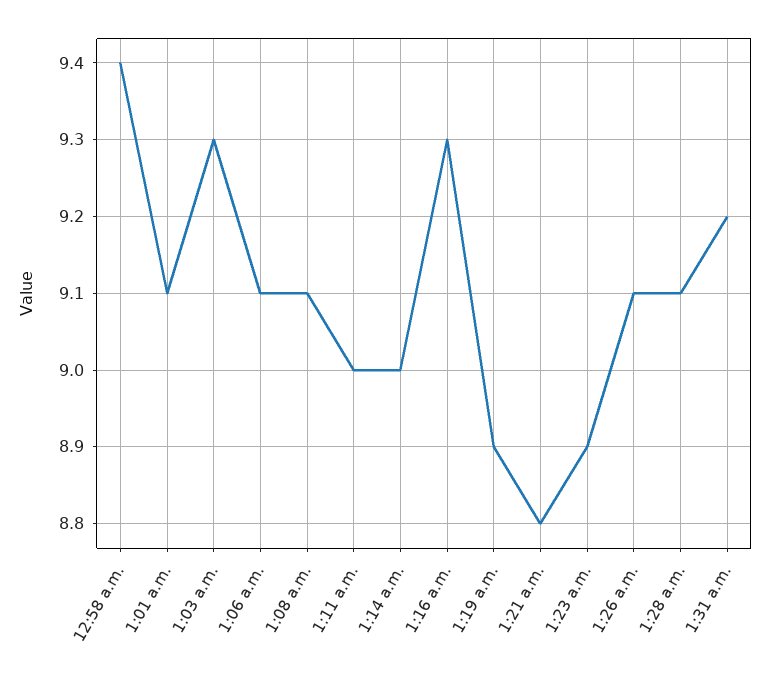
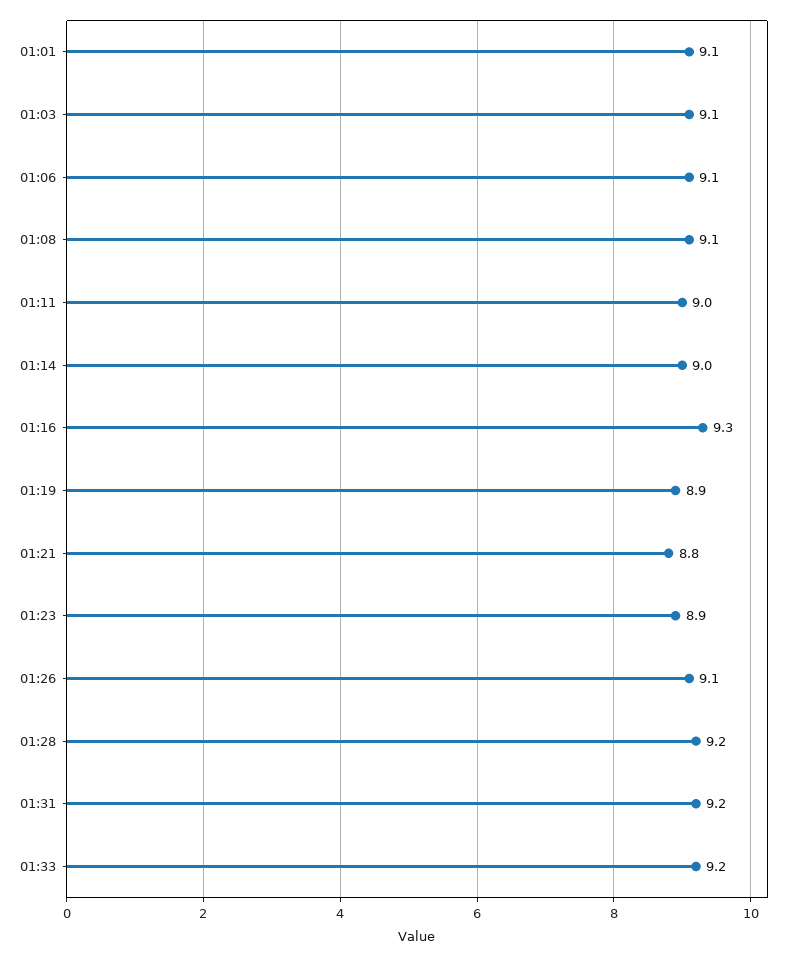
12:58 a.m.: 9.4 -> none
1:03 a.m.: 9.3 -> 9.1
1:28 a.m.: 9.1 -> 9.2
01:33: none -> 9.2

